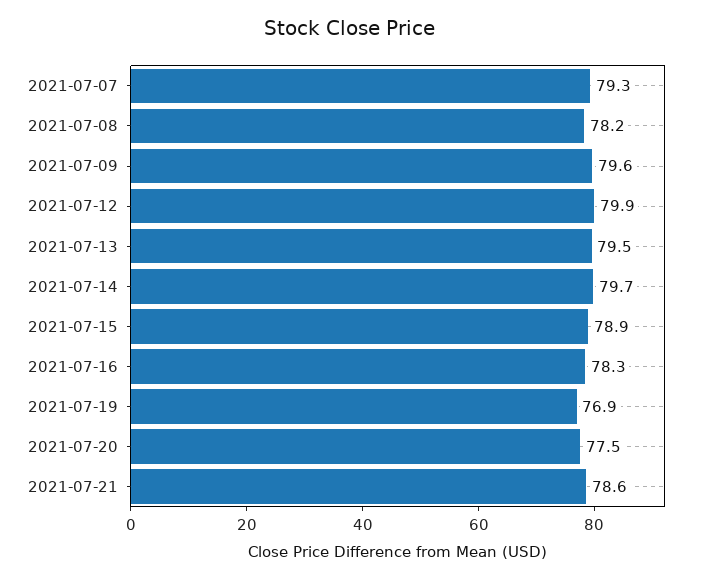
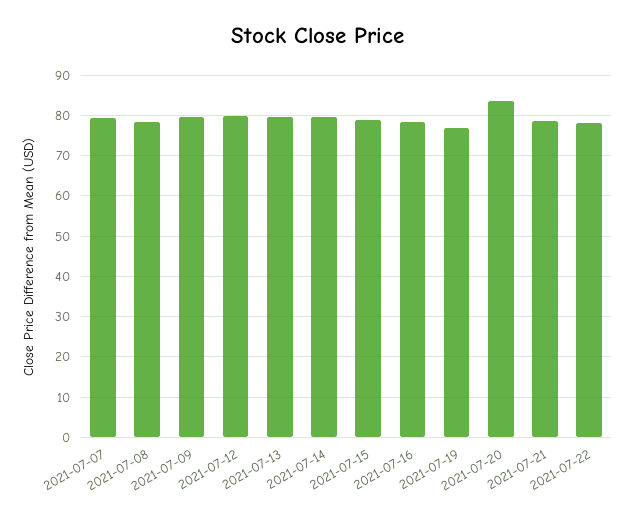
2021-07-20: 77.5 -> 84
2021-07-22: none -> 78

